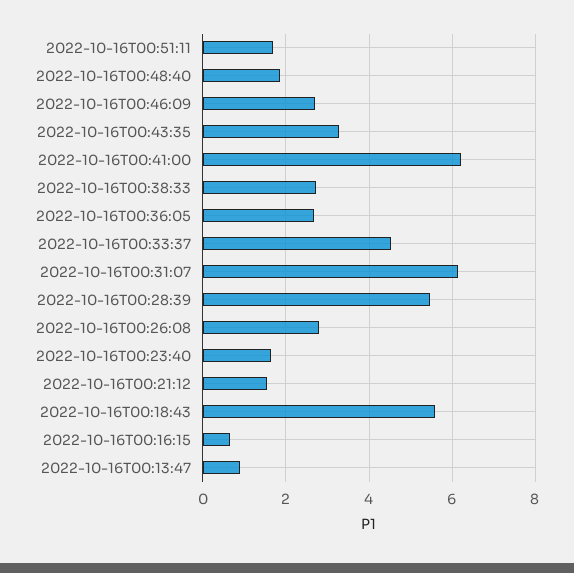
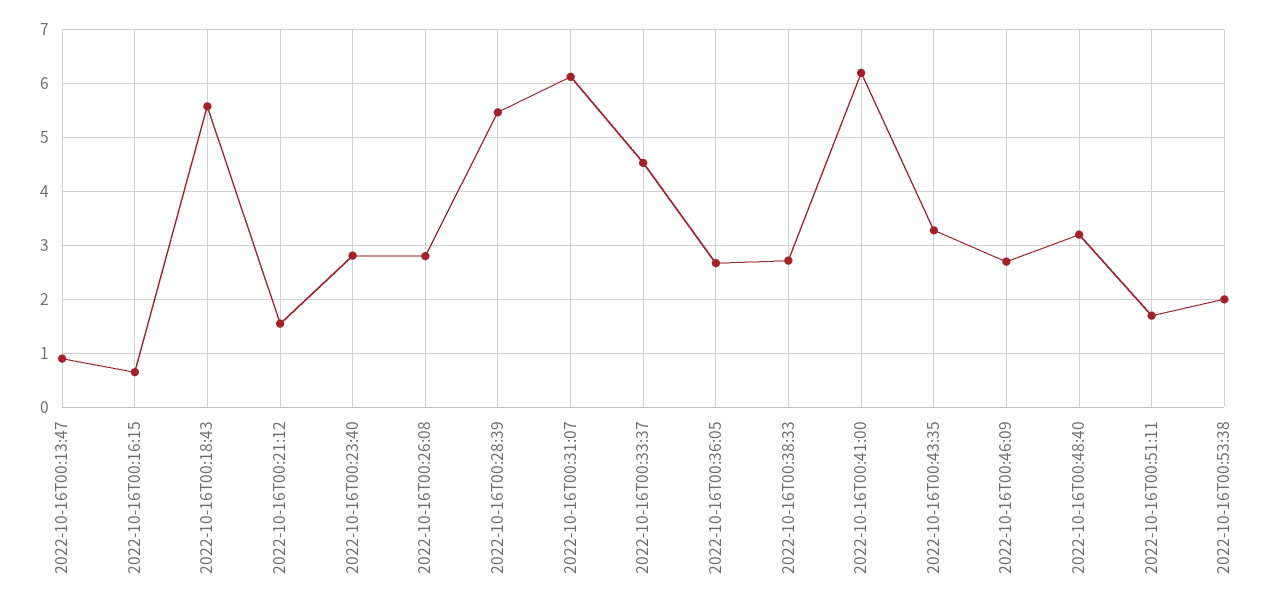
2022-10-16T00:48:40: 1.8 -> 3.2
2022-10-16T00:23:40: 1.6 -> 2.8
2022-10-16T00:53:38: none -> 2

